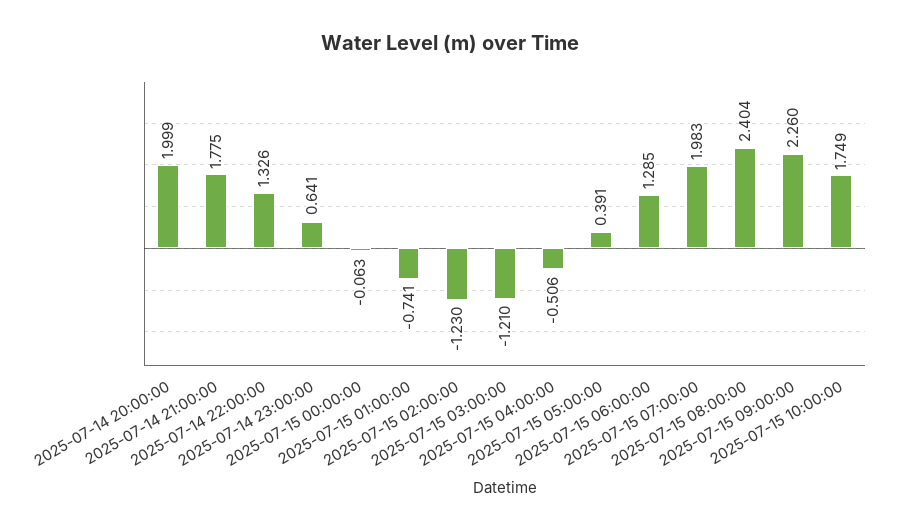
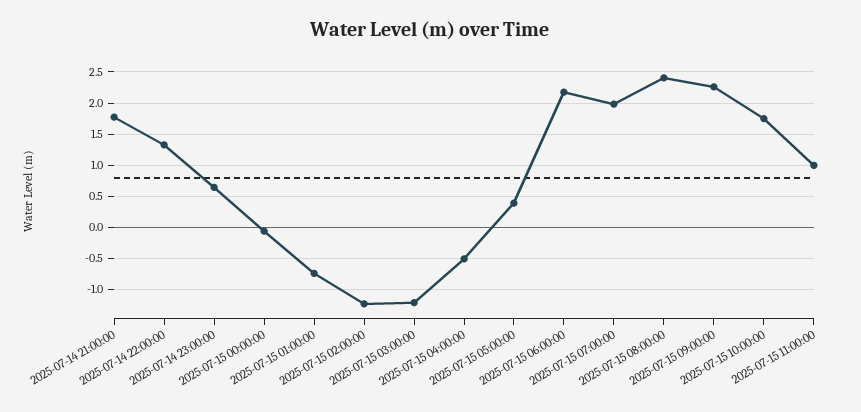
2025-07-14 20:00:00: 1.999 -> none
2025-07-15 06:00:00: 1.285 -> 2.2
2025-07-15 11:00:00: none -> 1

